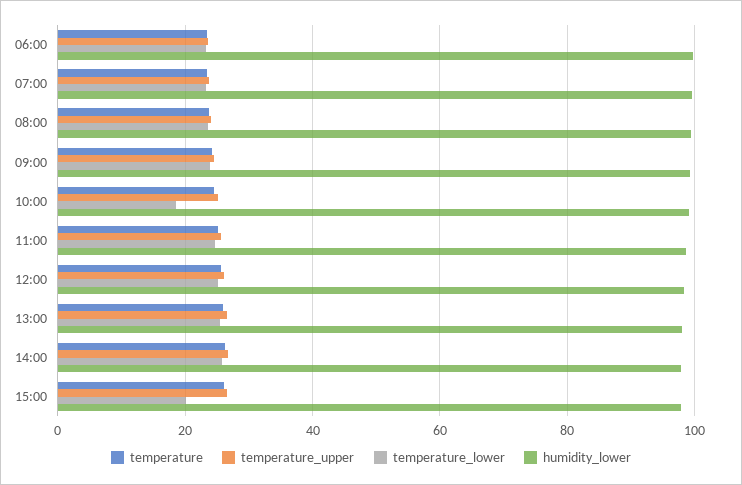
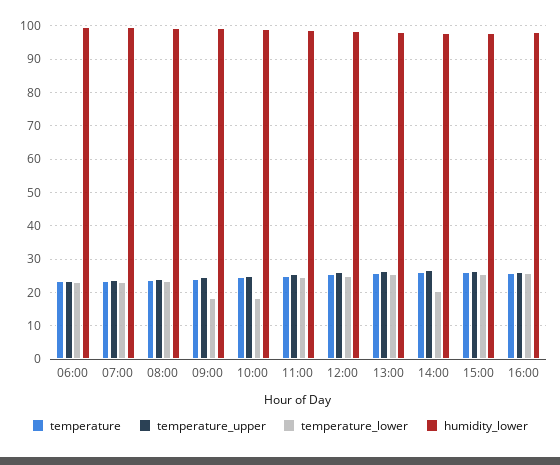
temperature_lower, 09:00: 24 -> 18
temperature_lower, 14:00: 26 -> 20
temperature_lower, 15:00: 20 -> 26
temperature, 16:00: none -> 26
temperature_upper, 16:00: none -> 26
temperature_lower, 16:00: none -> 26
humidity_lower, 16:00: none -> 98

